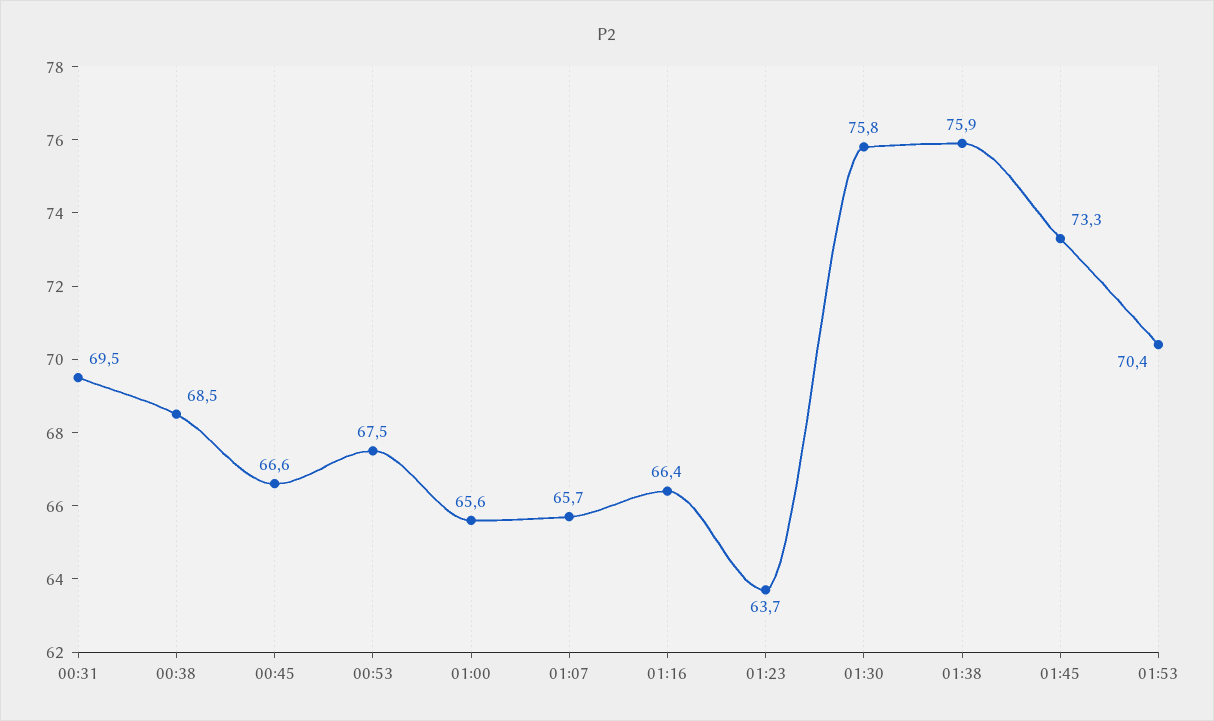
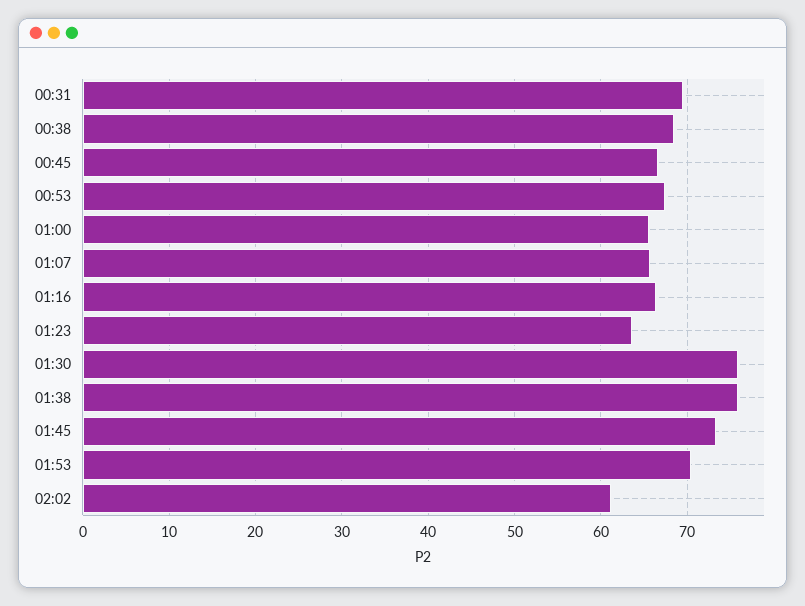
02:02: none -> 61

